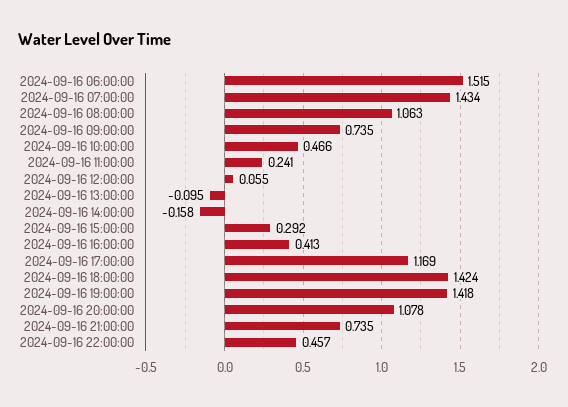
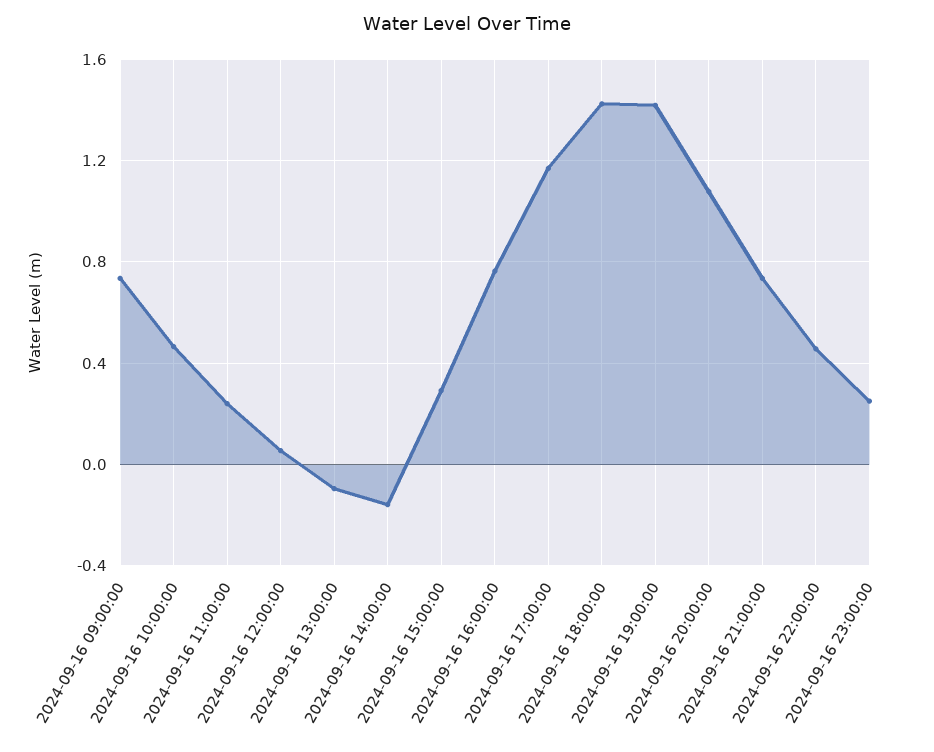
2024-09-16 06:00:00: 1.515 -> none
2024-09-16 07:00:00: 1.434 -> none
2024-09-16 08:00:00: 1.063 -> none
2024-09-16 16:00:00: 0.413 -> 0.75
2024-09-16 23:00:00: none -> 0.25

